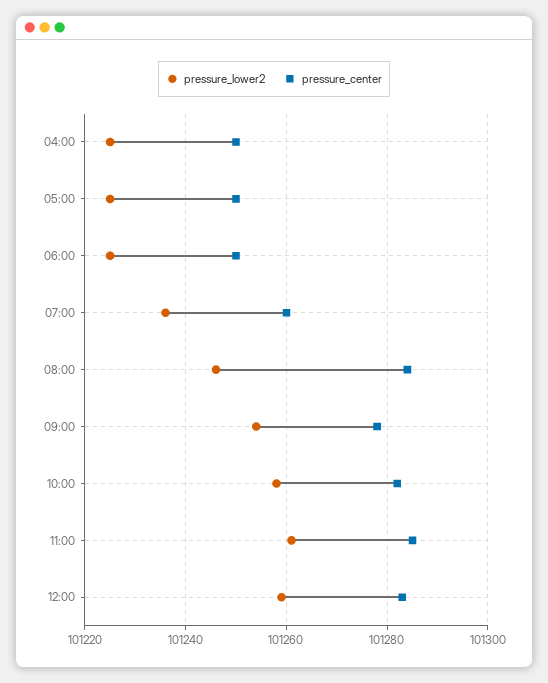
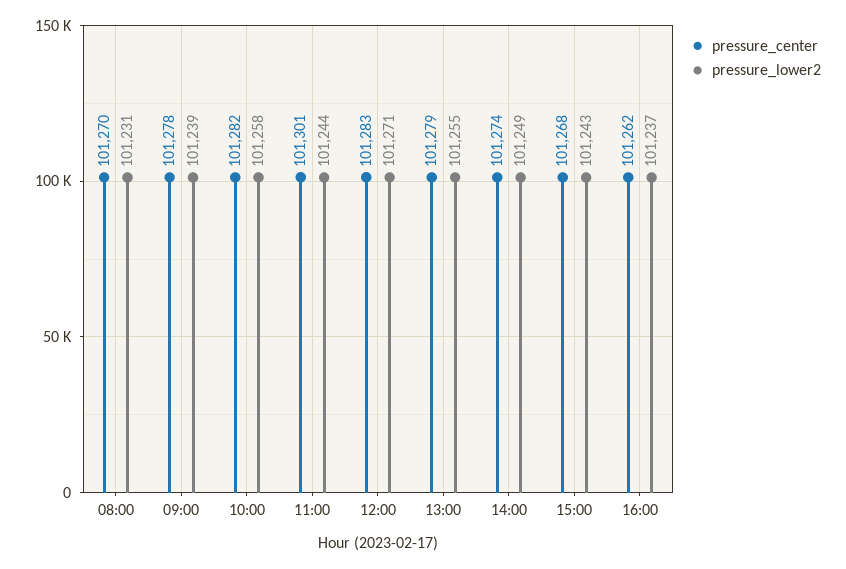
pressure_lower2, 04:00: 101225 -> none
pressure_center, 04:00: 101250 -> none
pressure_lower2, 05:00: 101225 -> none
pressure_center, 05:00: 101250 -> none
pressure_lower2, 06:00: 101225 -> none
pressure_center, 06:00: 101250 -> none
pressure_lower2, 07:00: 101235 -> none
pressure_center, 07:00: 101260 -> none
pressure_lower2, 08:00: 101245 -> 101231
pressure_center, 08:00: 101285 -> 101270
pressure_lower2, 09:00: 101255 -> 101239
pressure_lower2, 11:00: 101260 -> 101244
pressure_center, 11:00: 101285 -> 101301
pressure_lower2, 12:00: 101260 -> 101271
pressure_center, 13:00: none -> 101279
pressure_lower2, 13:00: none -> 101255
pressure_center, 14:00: none -> 101274
pressure_lower2, 14:00: none -> 101249
pressure_center, 15:00: none -> 101268
pressure_lower2, 15:00: none -> 101243
pressure_center, 16:00: none -> 101262
pressure_lower2, 16:00: none -> 101237

